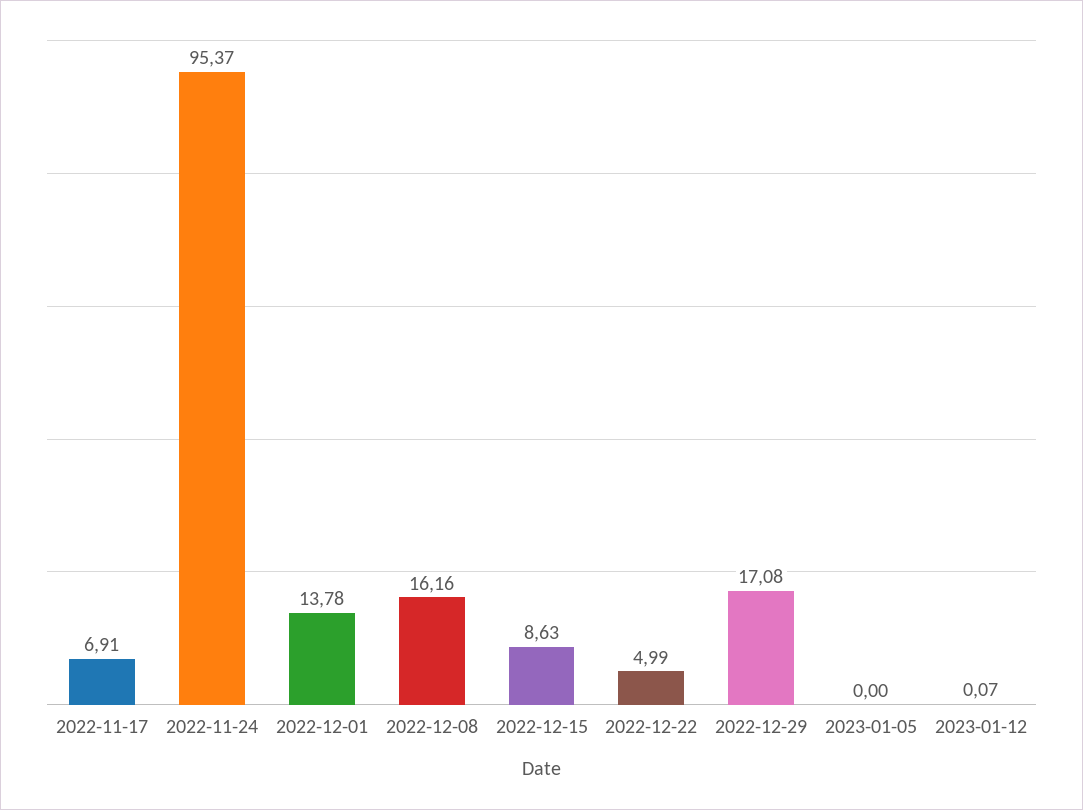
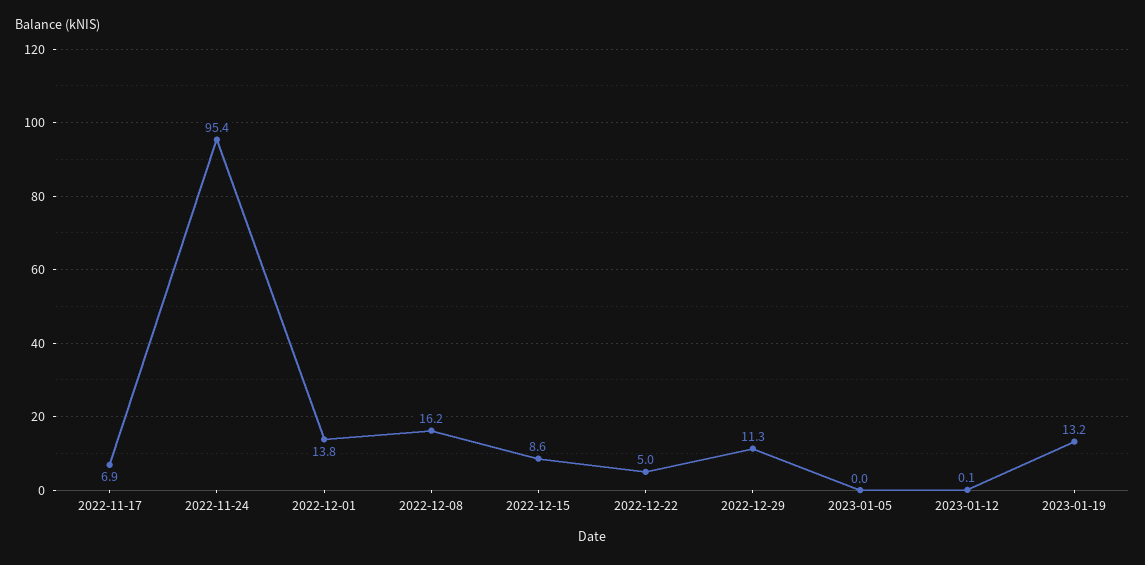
2022-12-29: 17.08 -> 11.3
2023-01-19: none -> 13.2

